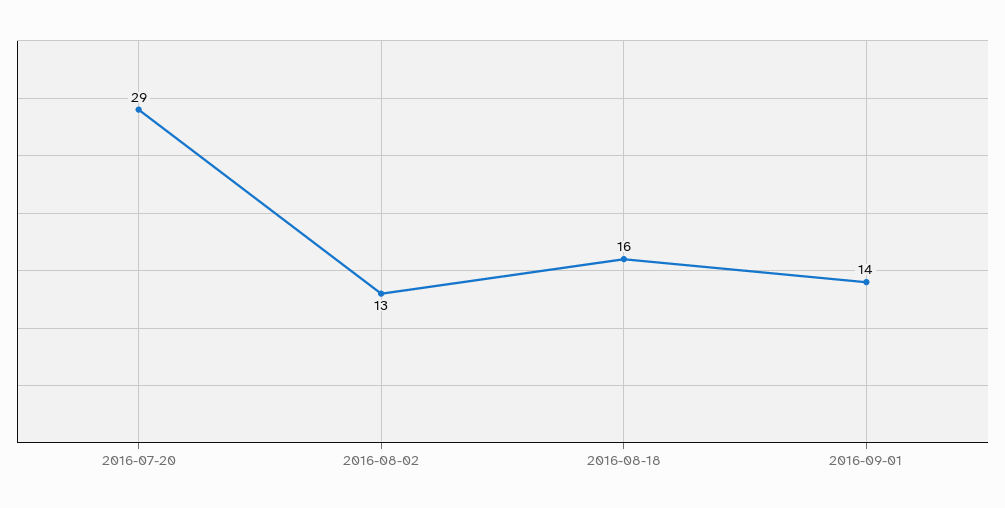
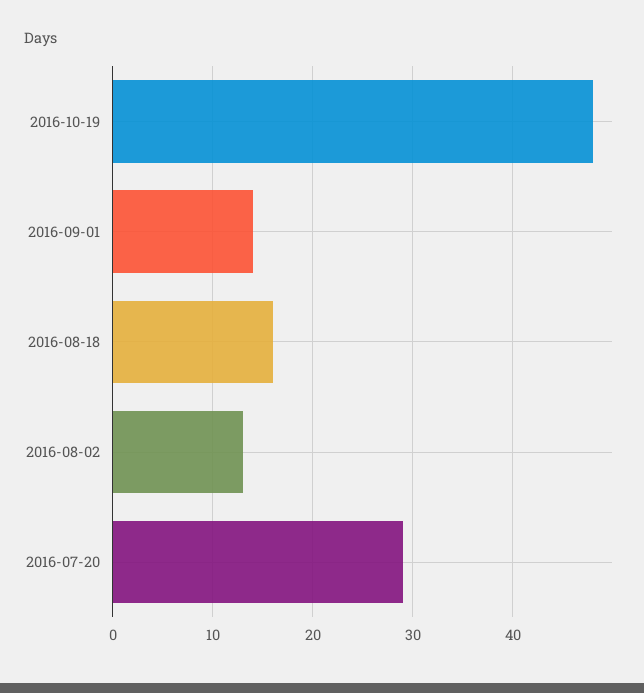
2016-10-19: none -> 48

